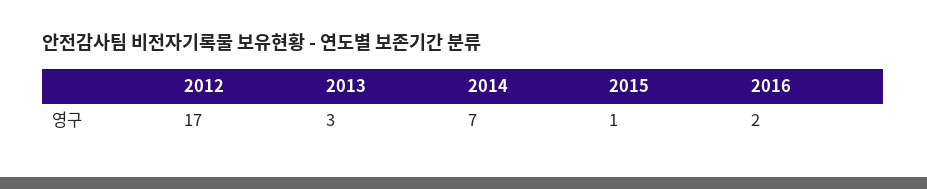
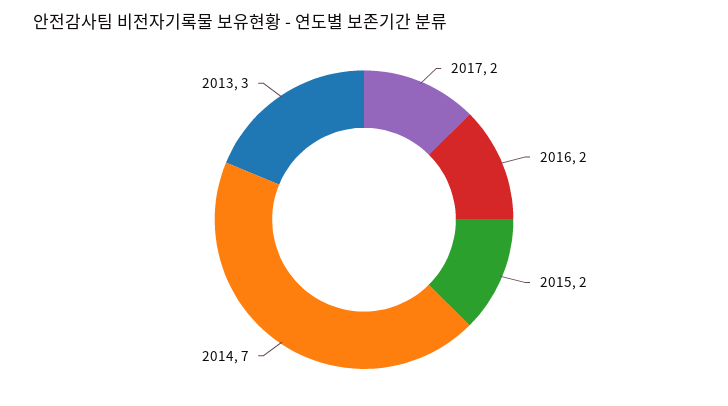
2012: 17 -> none
2015: 1 -> 2
2017: none -> 2

